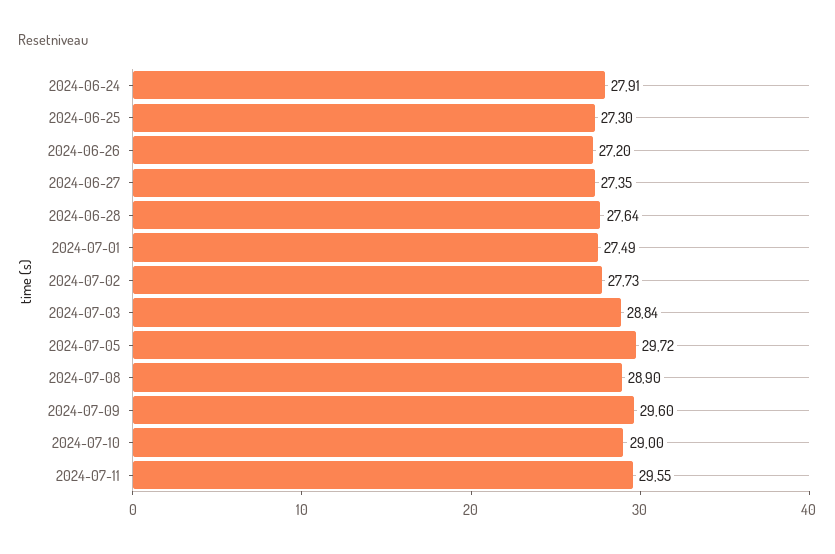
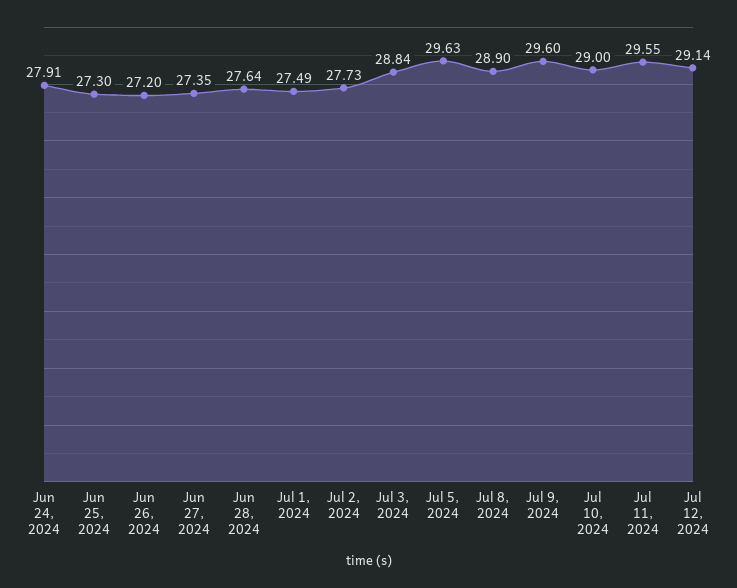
2024-07-05: 29.72 -> 29.63
Jul 12, 2024: none -> 29.14

